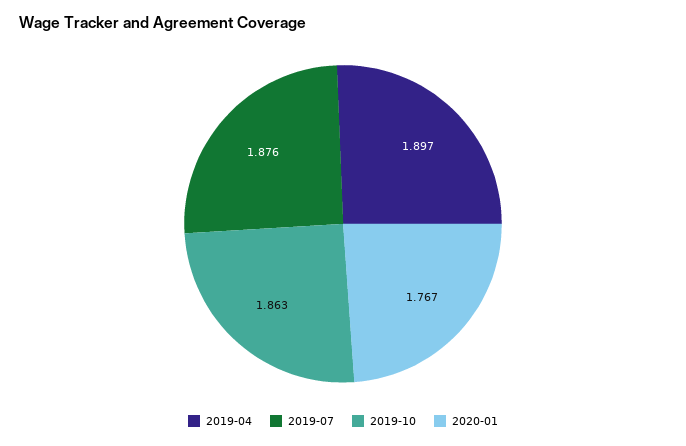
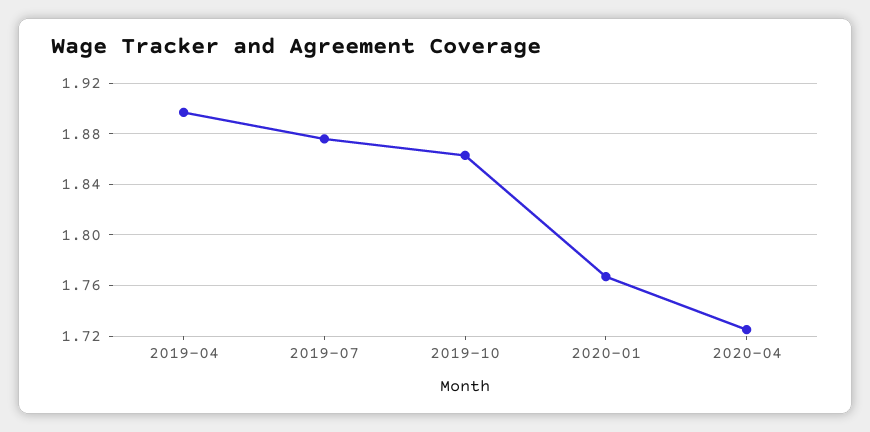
2020-04: none -> 1.725

